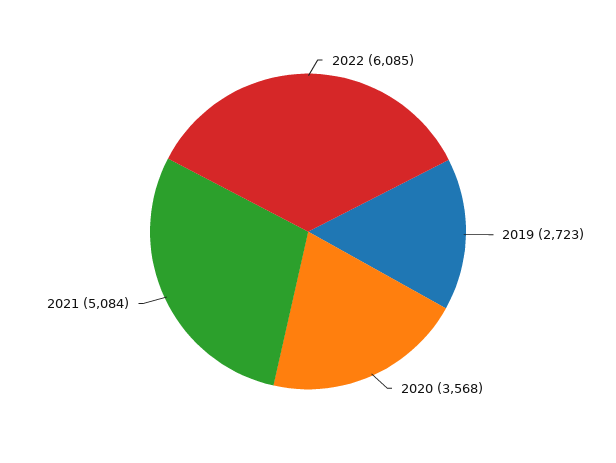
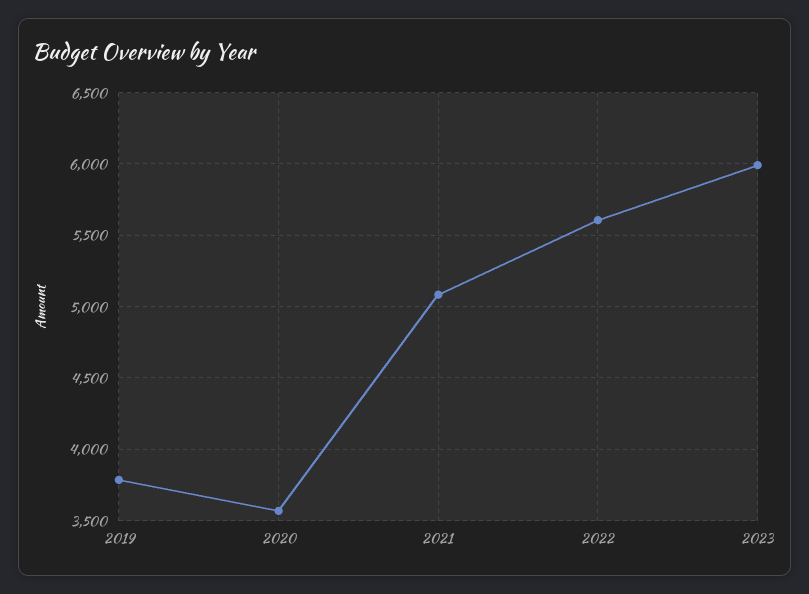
2022: 6085 -> 5600
2019: 2723 -> 3800
2023: none -> 6000

